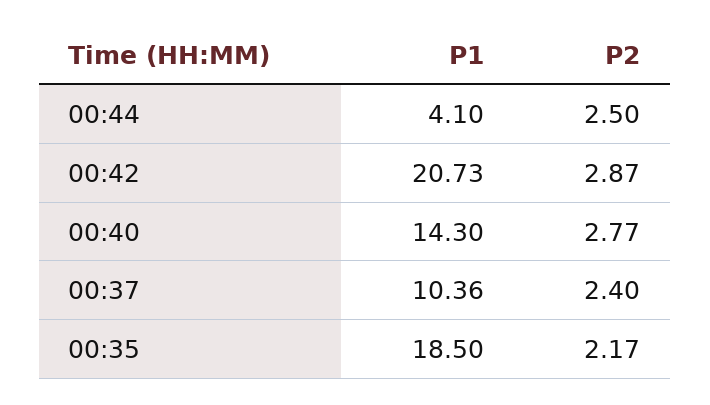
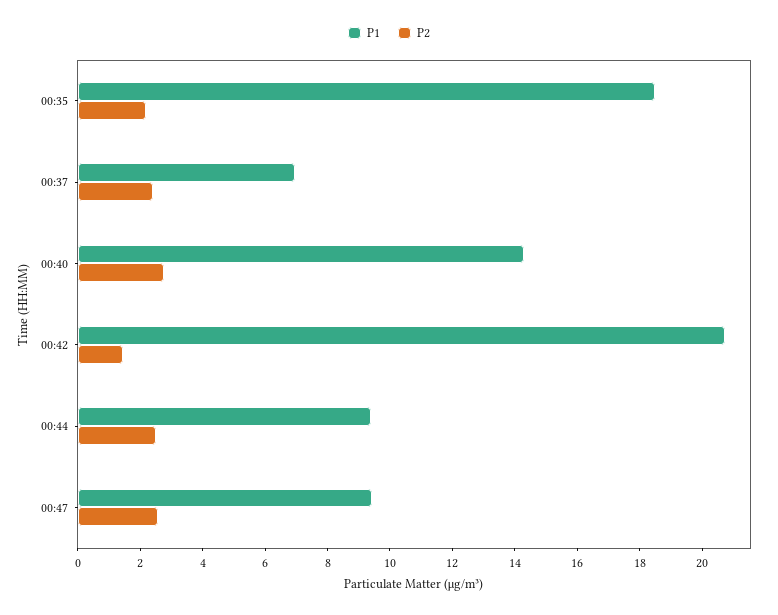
P1, 00:44: 4.1 -> 9.5
P2, 00:42: 2.87 -> 1.5
P1, 00:37: 10.36 -> 7
P1, 00:47: none -> 9.5
P2, 00:47: none -> 2.5

